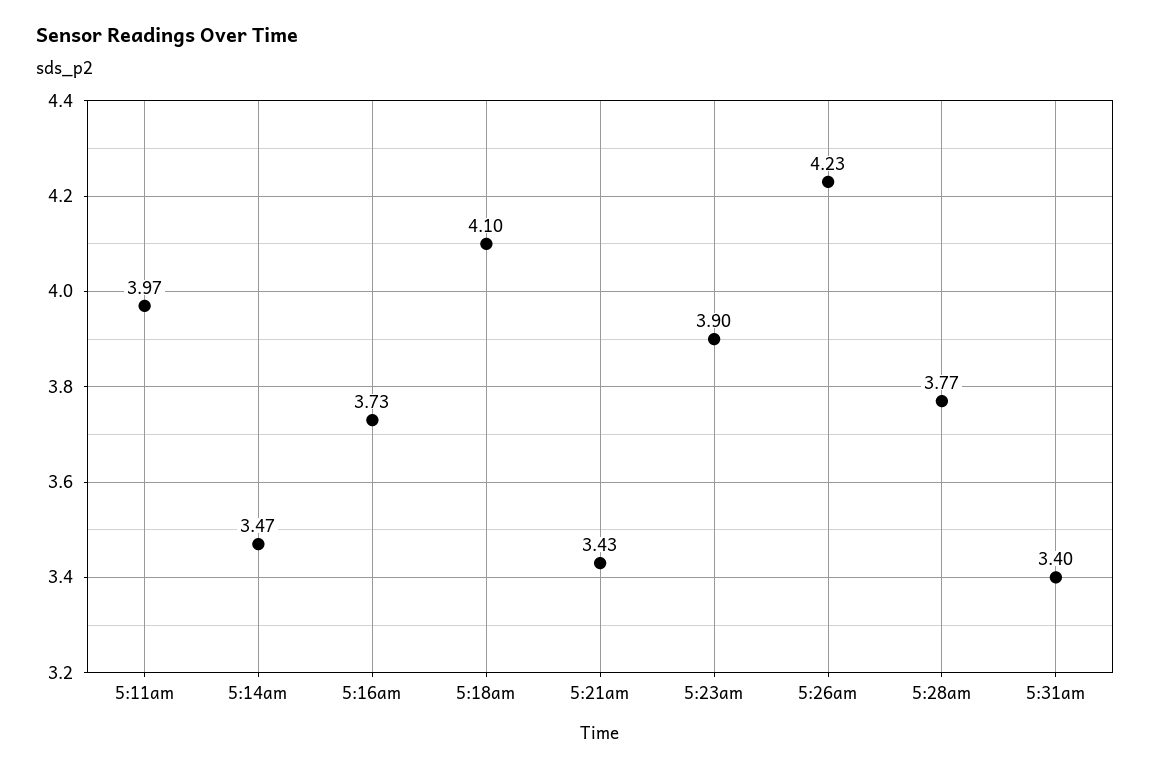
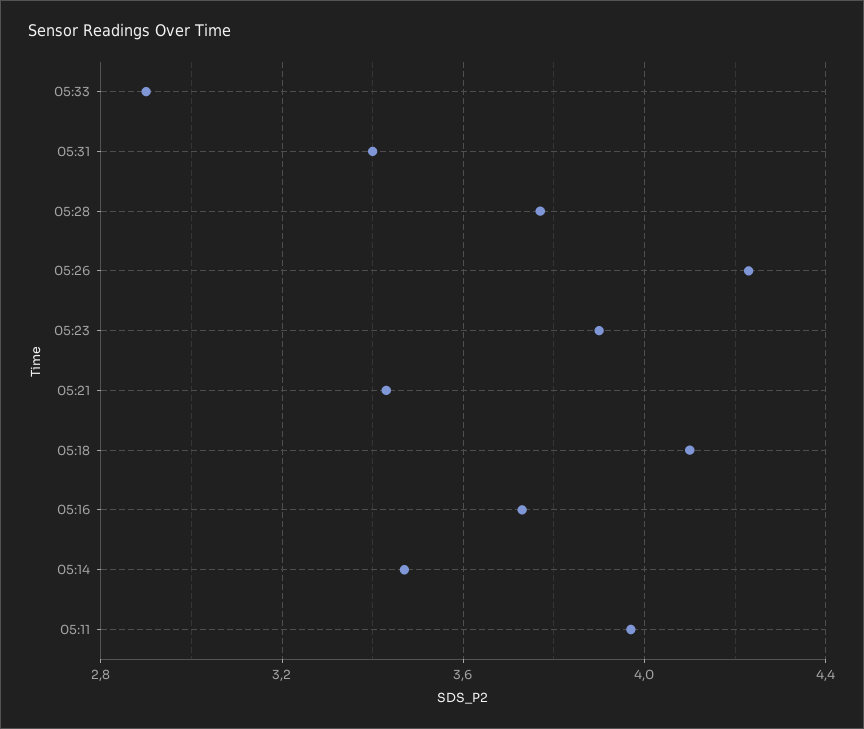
05:33: none -> 2.9

